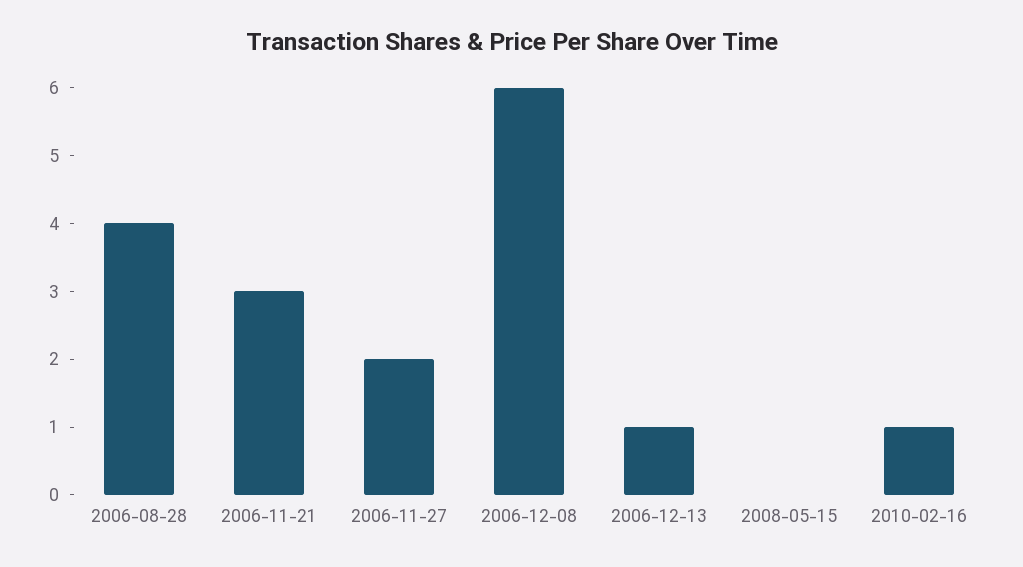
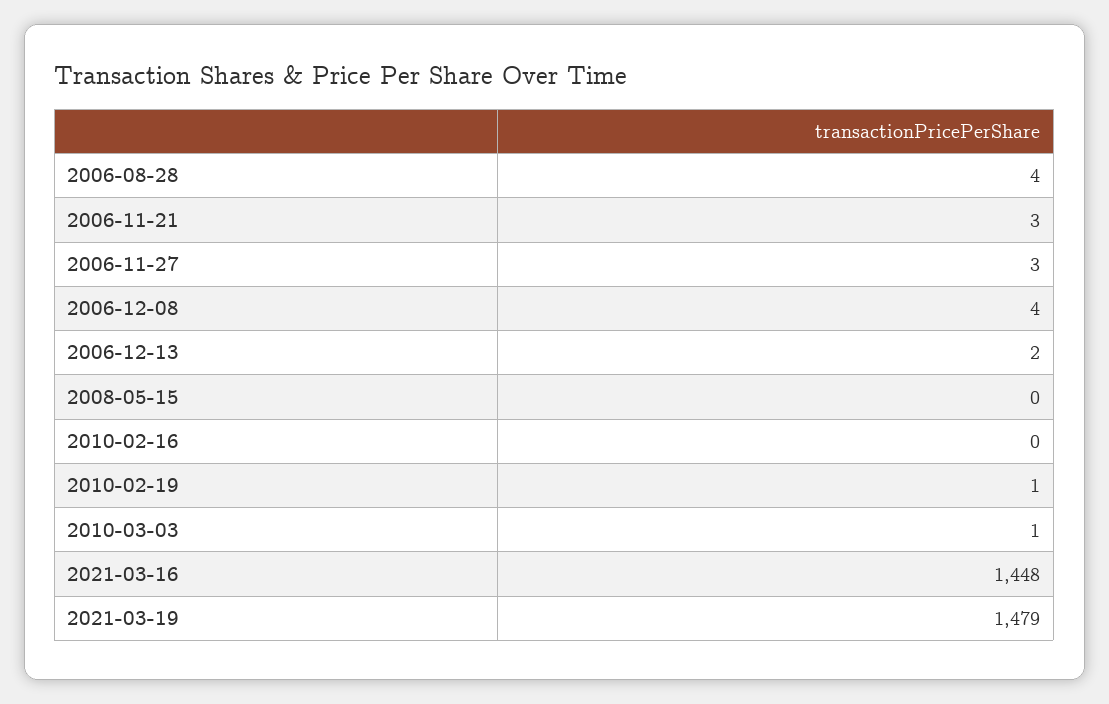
2006-11-27: 2 -> 3
2006-12-08: 6 -> 4
2006-12-13: 1 -> 2
2010-02-16: 1 -> 0
2010-02-19: none -> 1
2010-03-03: none -> 1
2021-03-16: none -> 1448
2021-03-19: none -> 1479

